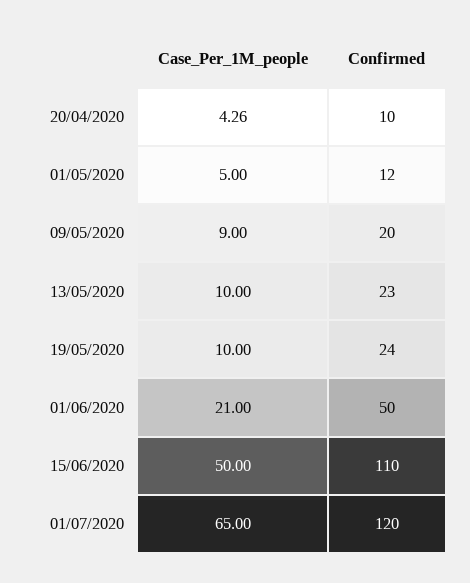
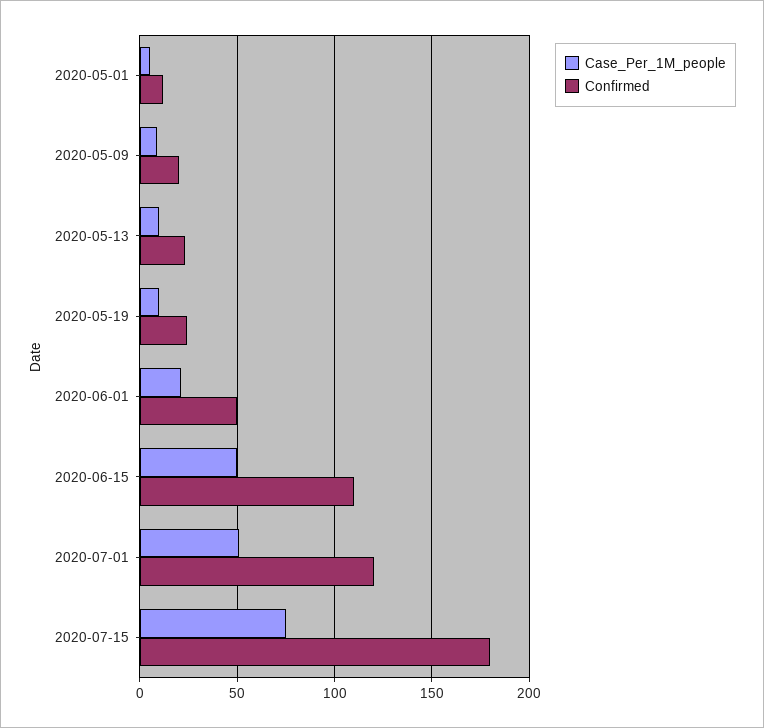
Case_Per_1M_people, 20/04/2020: 4.26 -> none
Confirmed, 20/04/2020: 10 -> none
Case_Per_1M_people, 01/07/2020: 65 -> 50
Case_Per_1M_people, 2020-07-15: none -> 75
Confirmed, 2020-07-15: none -> 180

